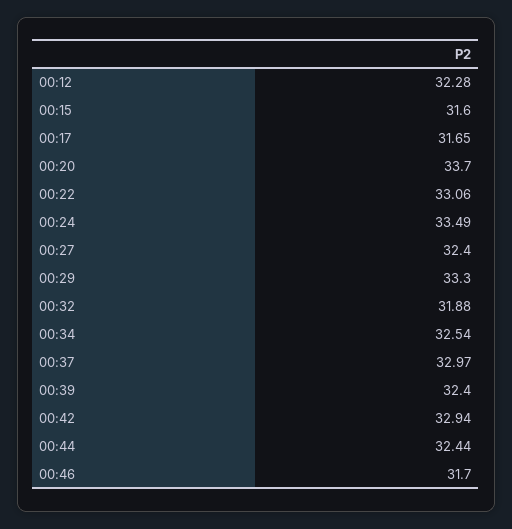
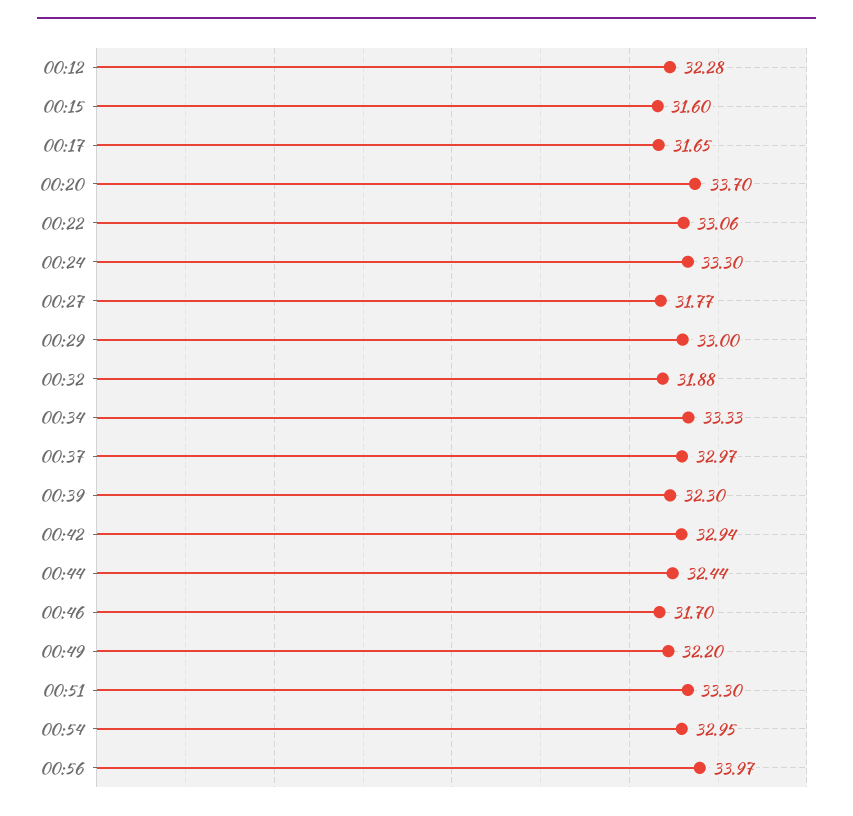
00:24: 33.49 -> 33.3
00:27: 32.4 -> 31.77
00:29: 33.3 -> 33
00:34: 32.54 -> 33.33
00:39: 32.4 -> 32.3
00:49: none -> 32.2
00:51: none -> 33.3
00:54: none -> 32.95
00:56: none -> 33.97

